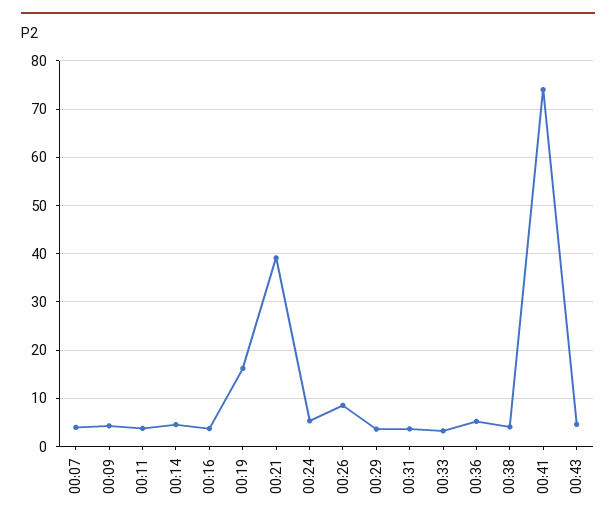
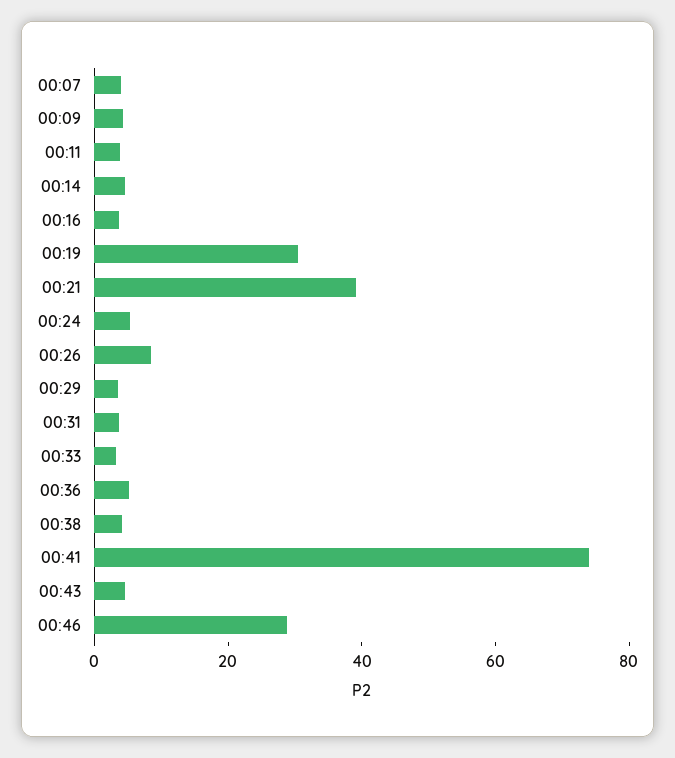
00:19: 16 -> 30
00:46: none -> 30

